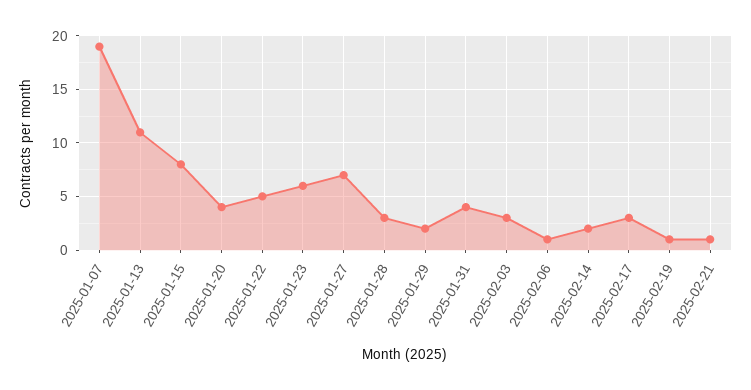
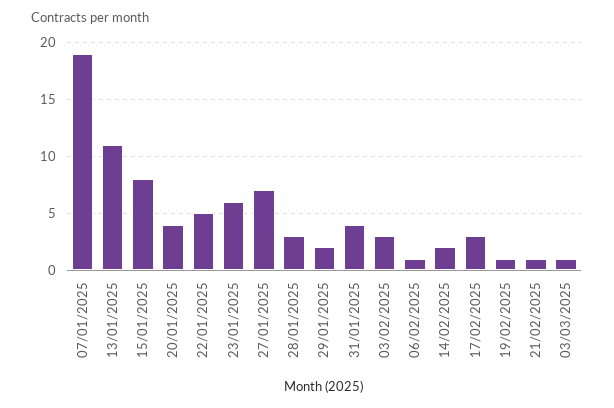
03/03/2025: none -> 1

